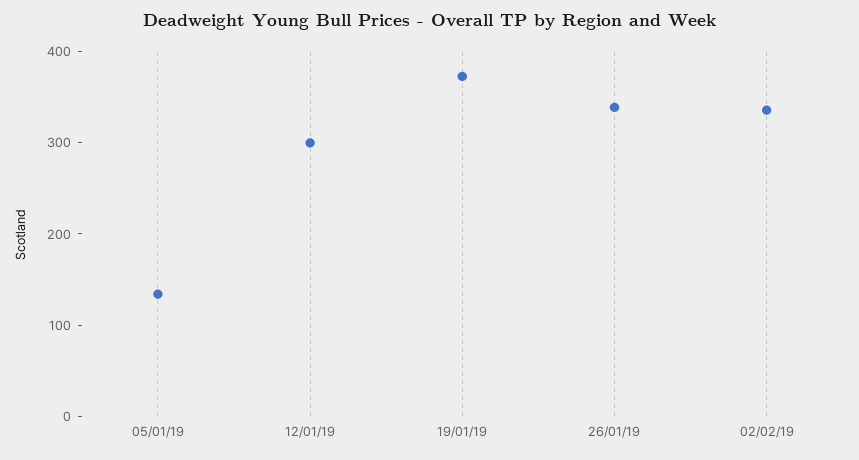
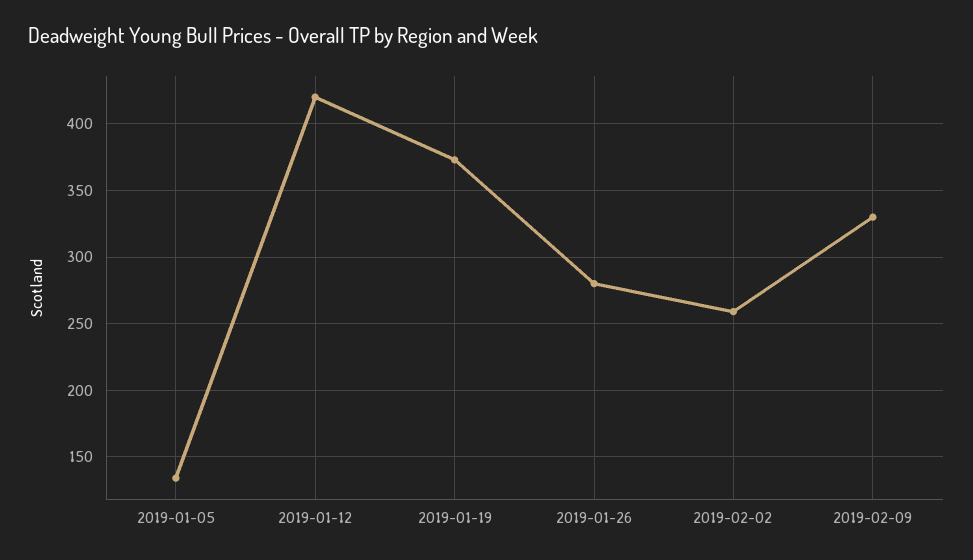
12/01/19: 300 -> 420
26/01/19: 340 -> 280
02/02/19: 340 -> 260
2019-02-09: none -> 330

